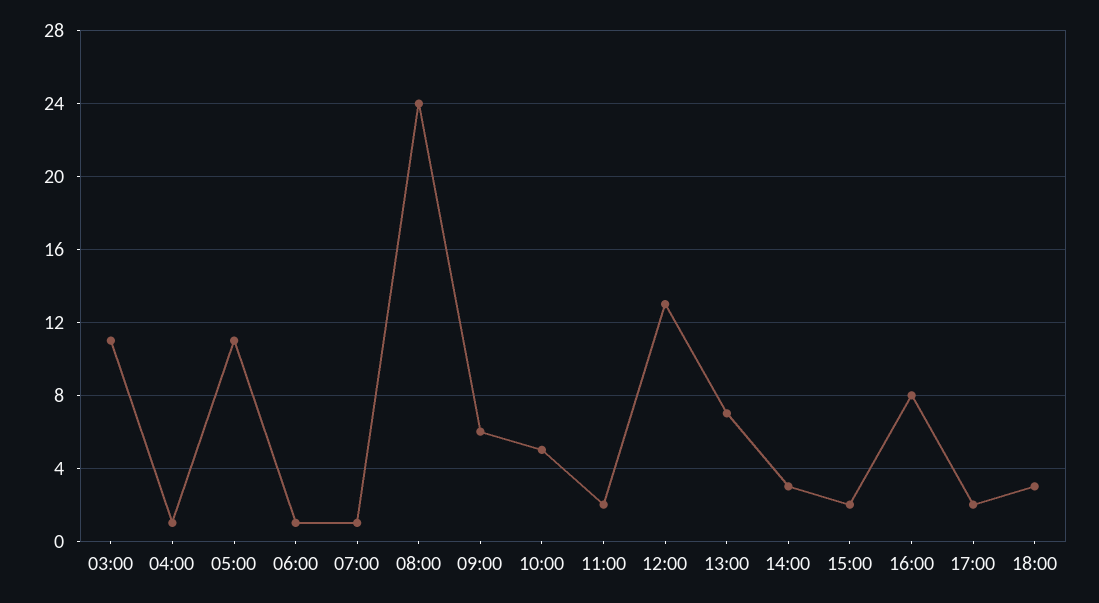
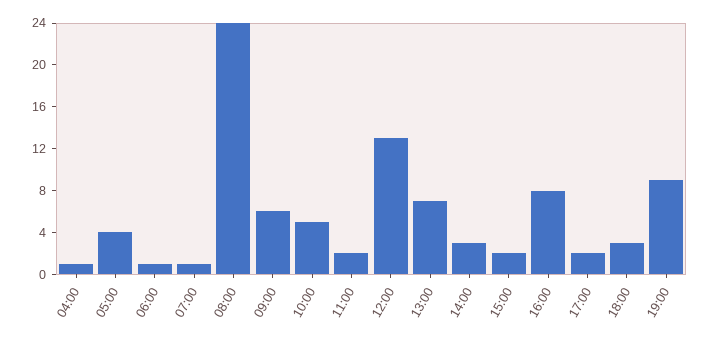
03:00: 11 -> none
05:00: 11 -> 4
19:00: none -> 9

